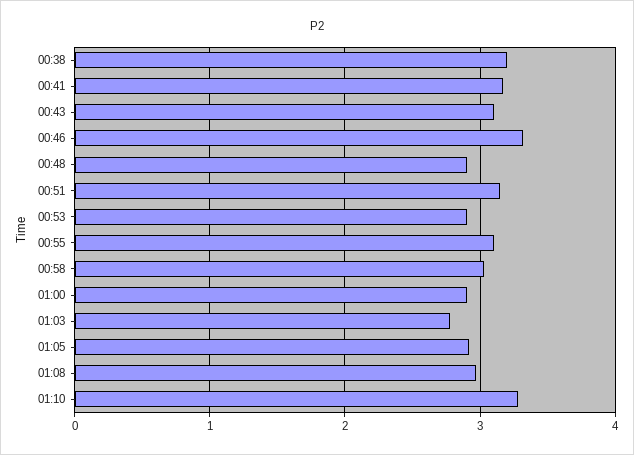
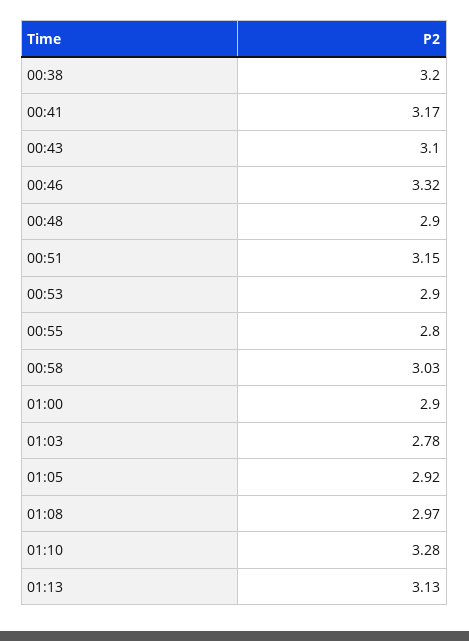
00:55: 3.1 -> 2.8
01:13: none -> 3.13

